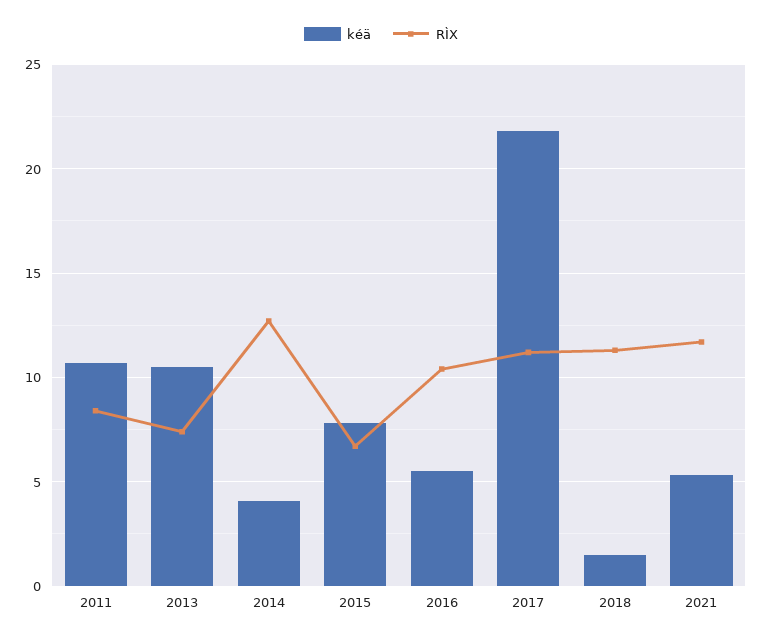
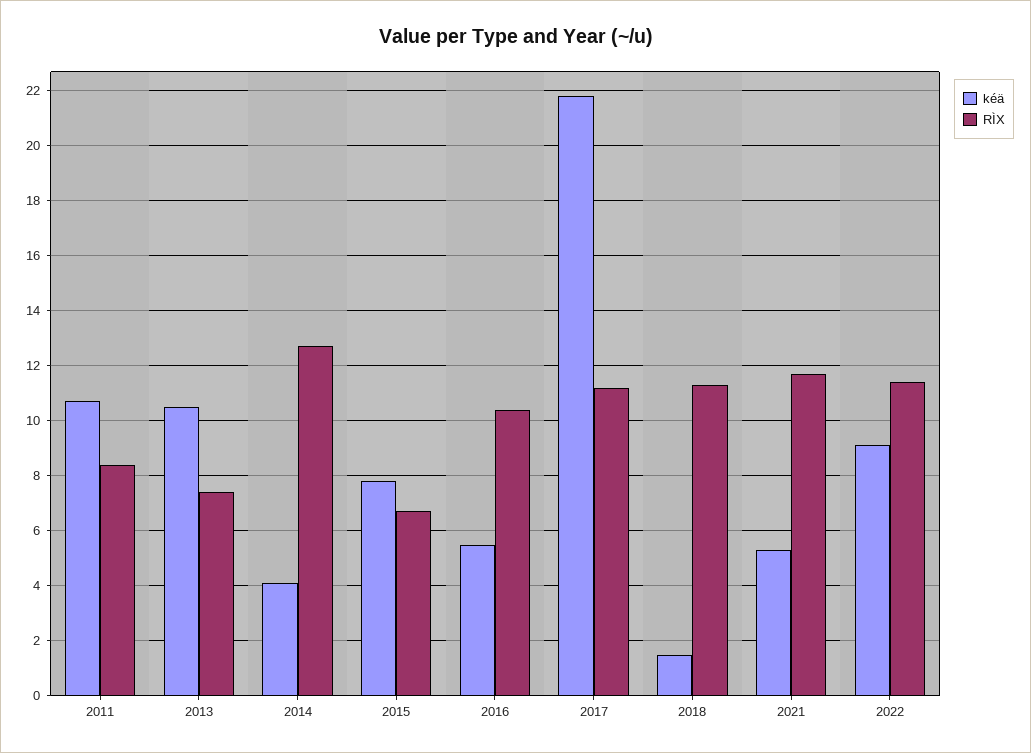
kéä, 2022: none -> 9
RÌX, 2022: none -> 11.5

